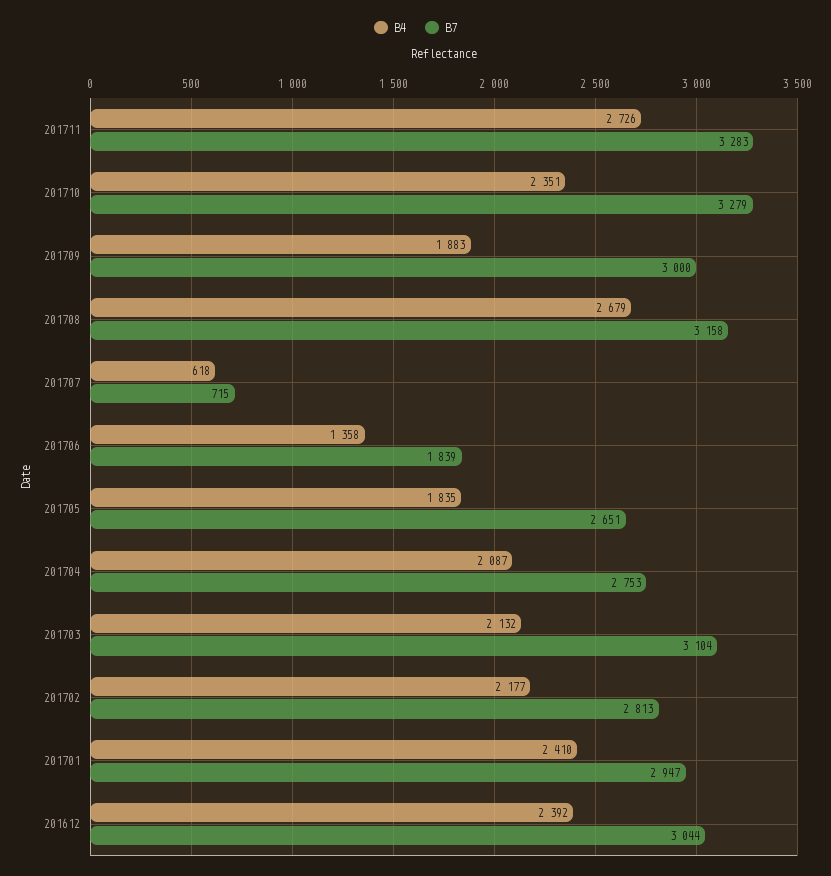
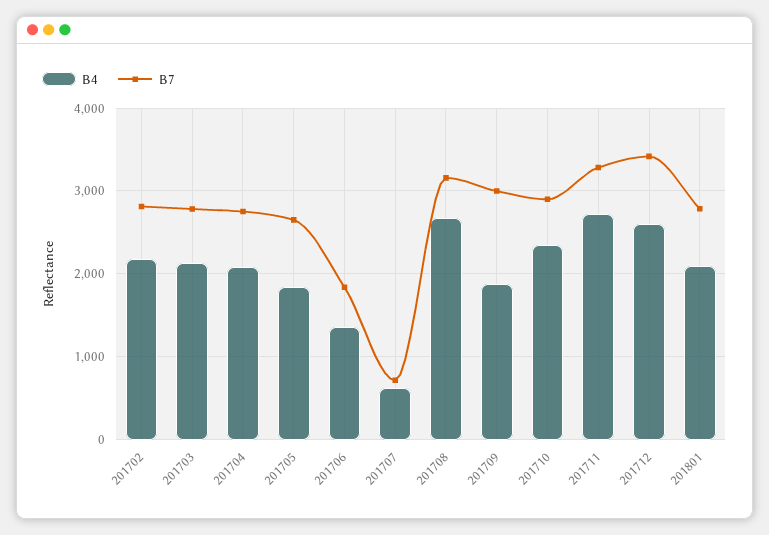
B7, 201710: 3279 -> 2900
B7, 201703: 3104 -> 2800
B4, 201701: 2410 -> none
B7, 201701: 2947 -> none
B4, 201612: 2392 -> none
B7, 201612: 3044 -> none
B4, 201712: none -> 2600
B7, 201712: none -> 3400
B4, 201801: none -> 2100
B7, 201801: none -> 2800

